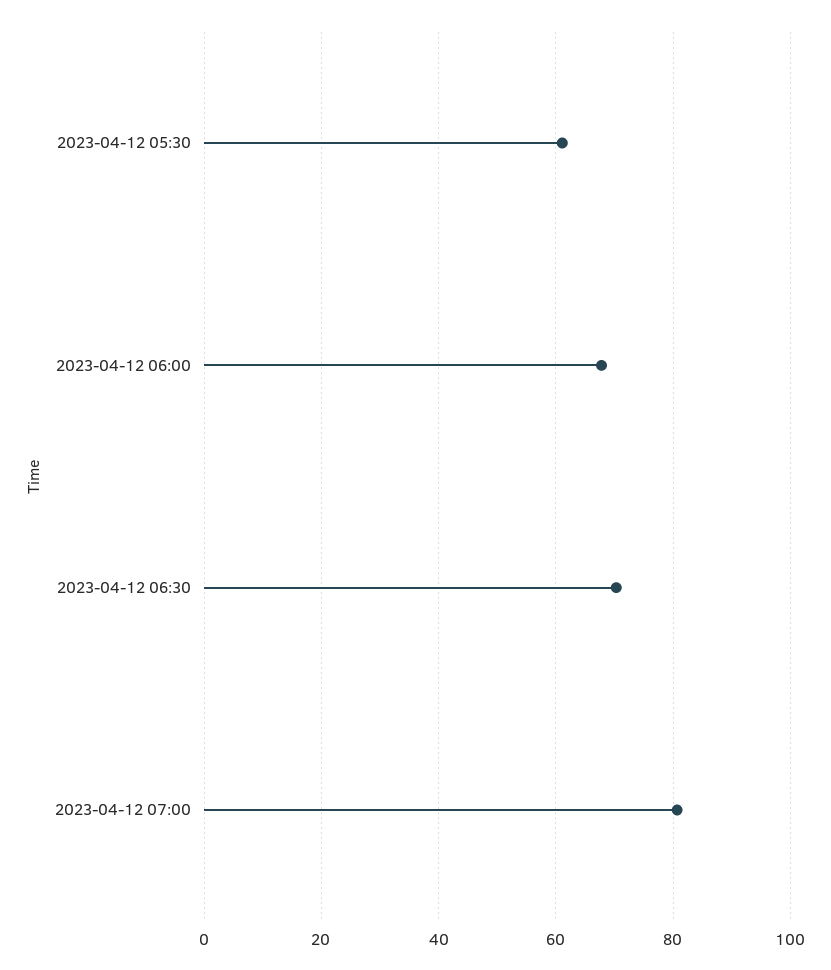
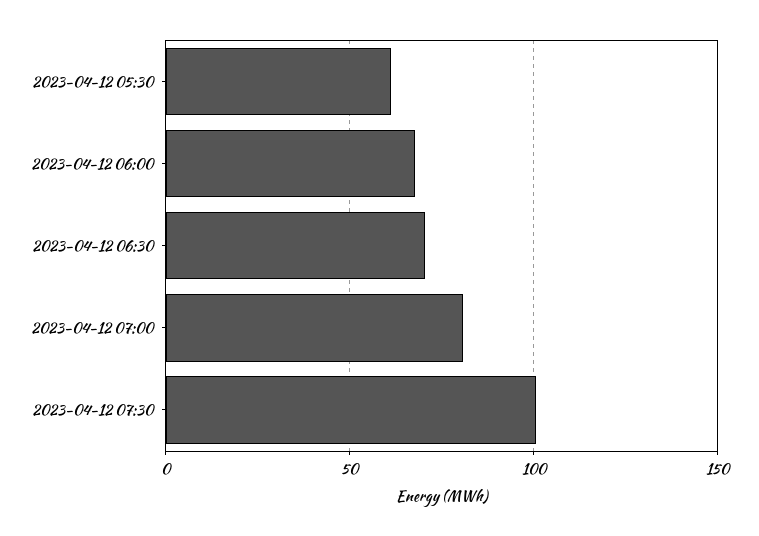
2023-04-12 07:30: none -> 100

